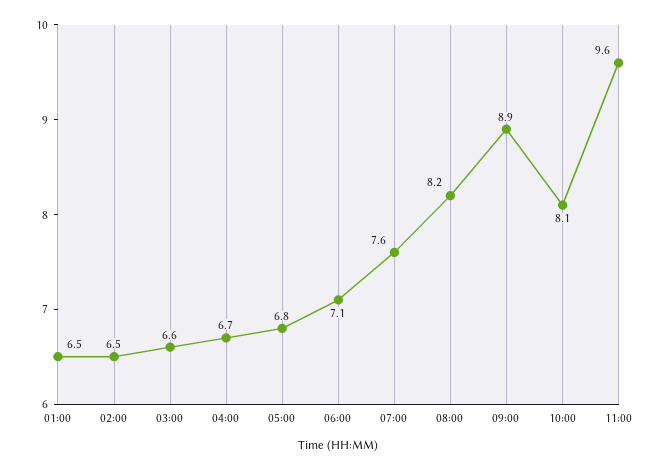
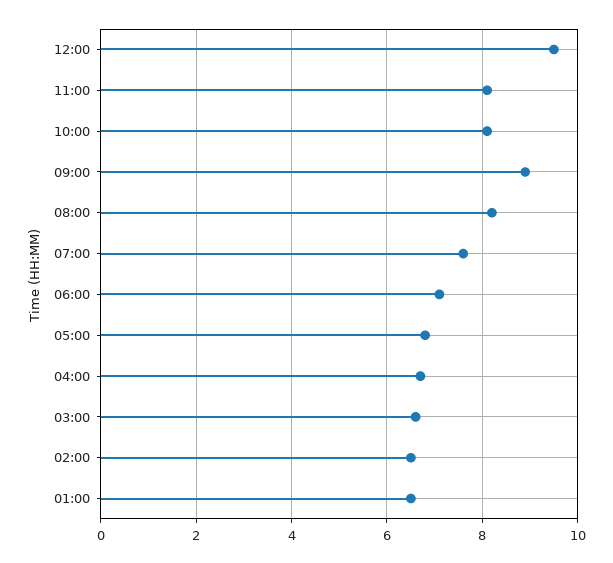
11:00: 9.6 -> 8
12:00: none -> 9.5

